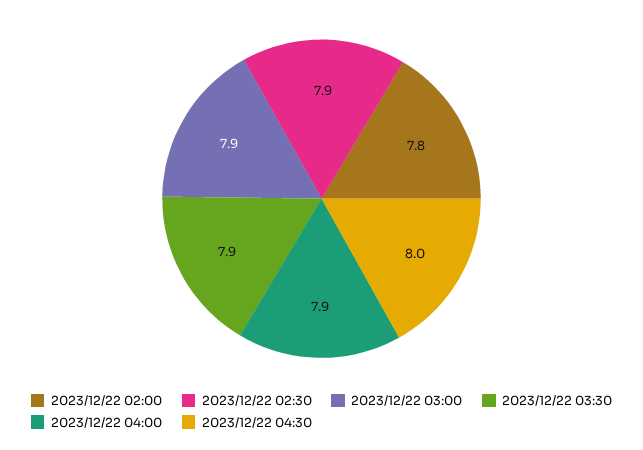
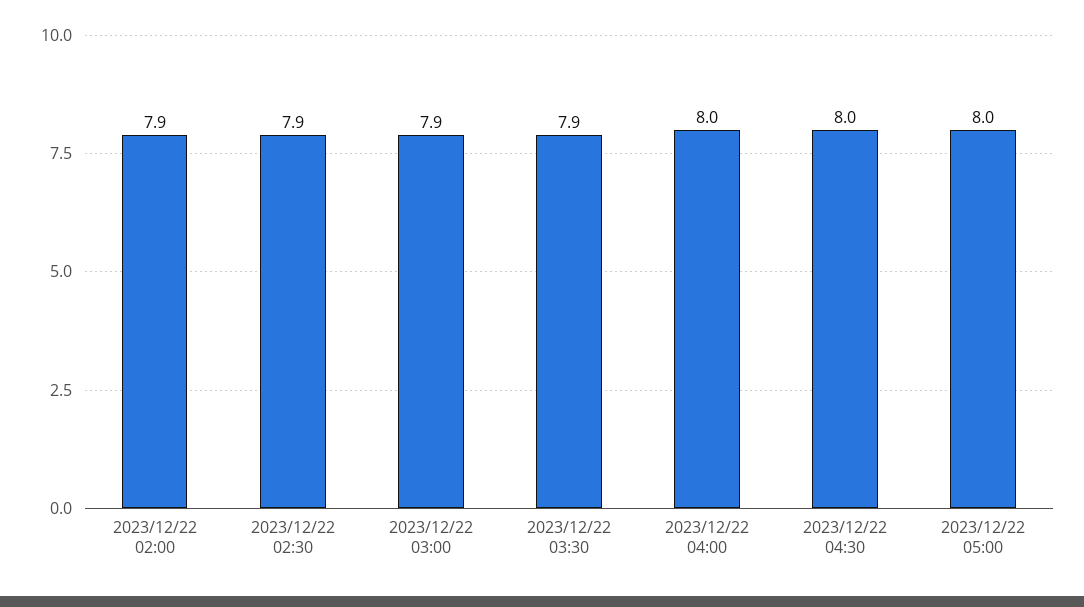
2023/12/22 02:00: 7.8 -> 7.9
2023/12/22 04:00: 7.9 -> 8
2023/12/22 05:00: none -> 8

